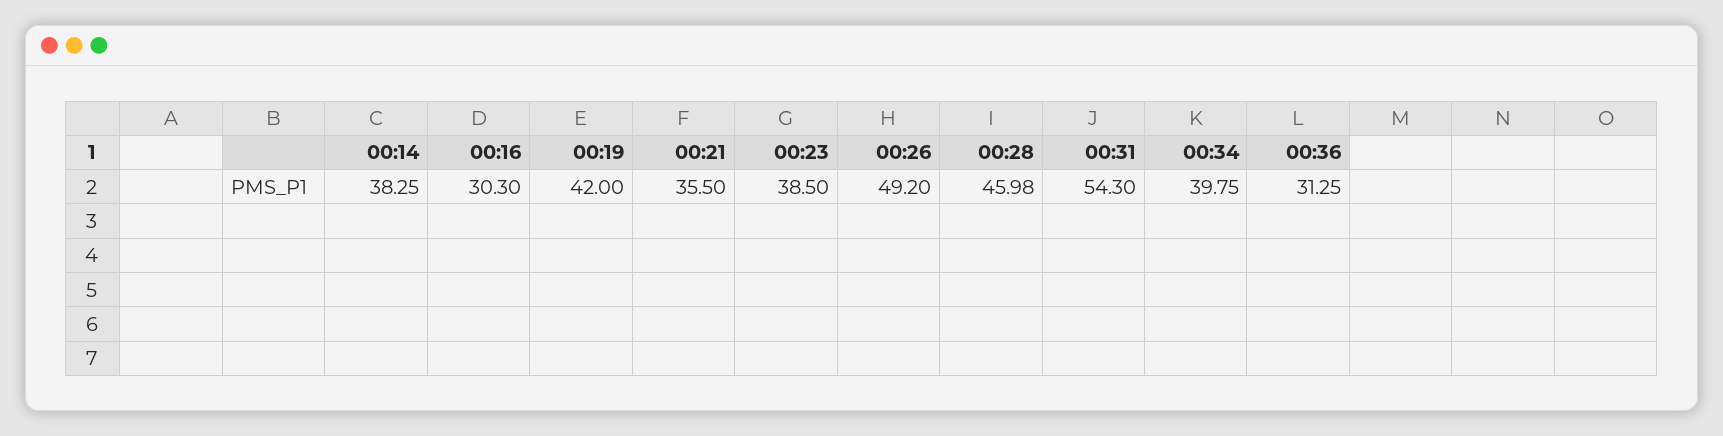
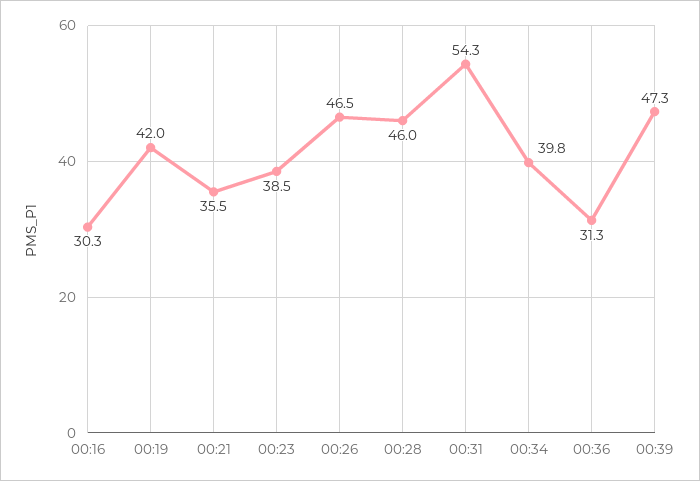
00:14: 38.25 -> none
00:26: 49.2 -> 46.5
00:39: none -> 47.3

